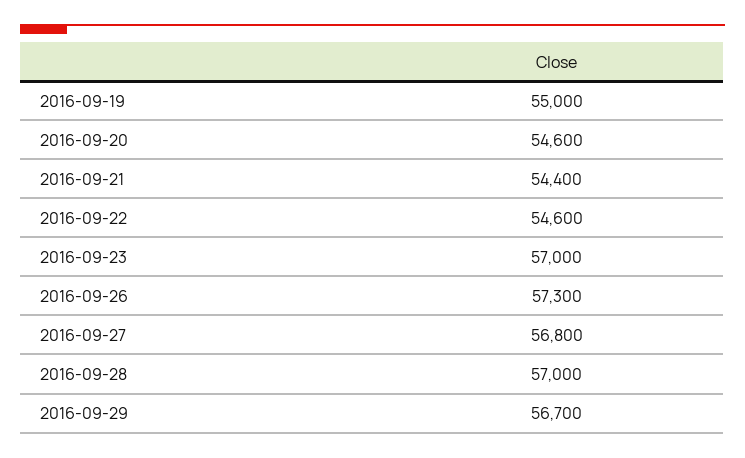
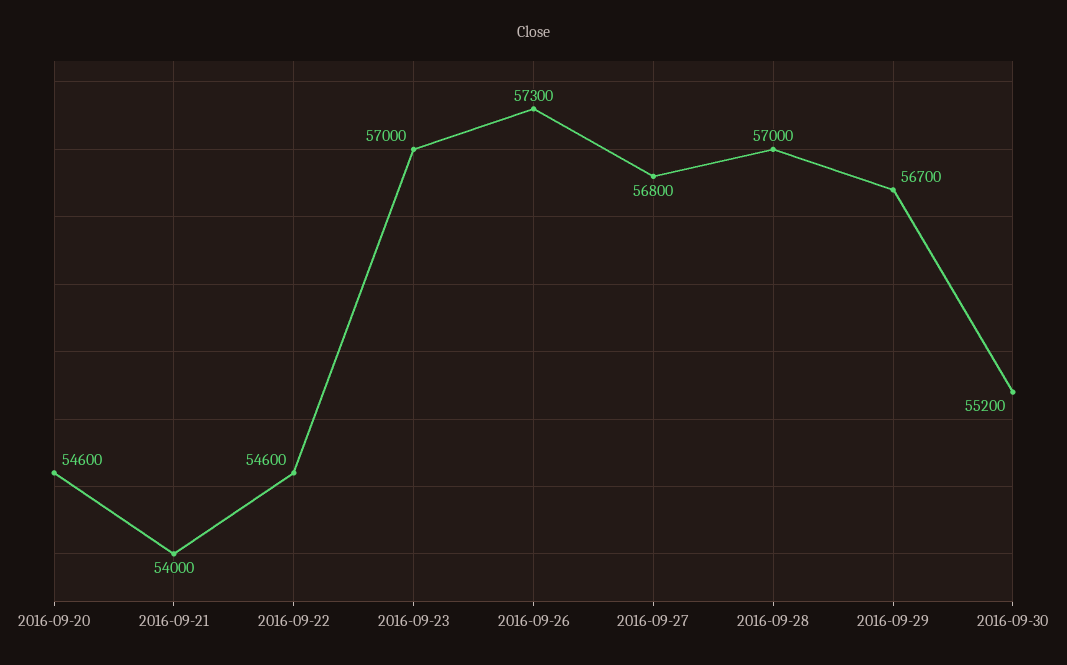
2016-09-19: 55000 -> none
2016-09-21: 54400 -> 54000
2016-09-30: none -> 55200

